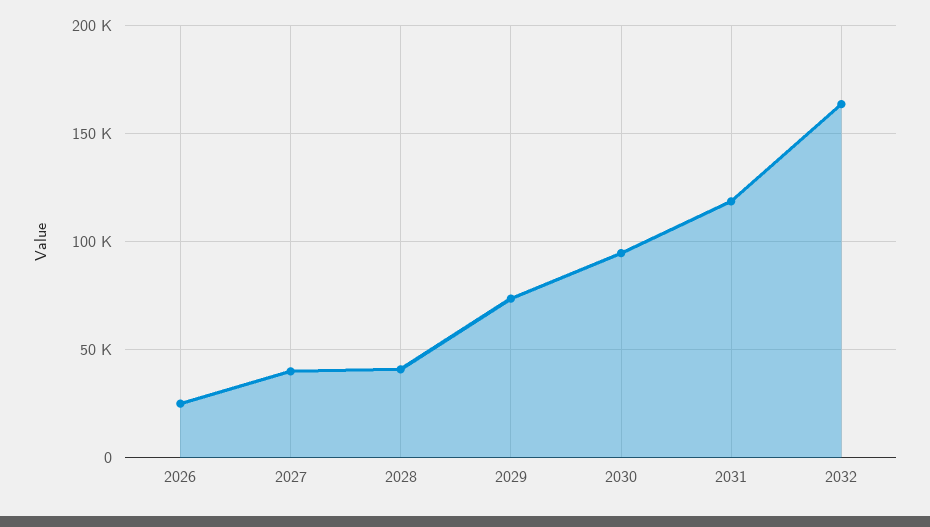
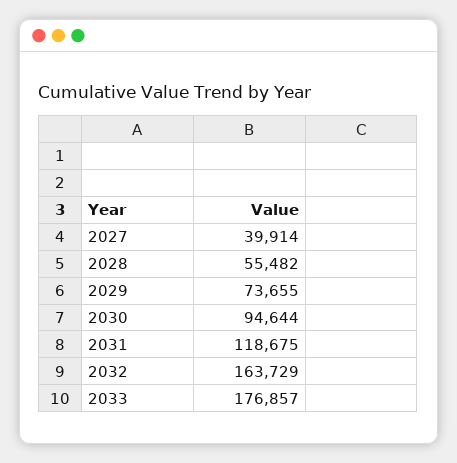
2026: 25000 -> none
2028: 40000 -> 55482
2033: none -> 176857

